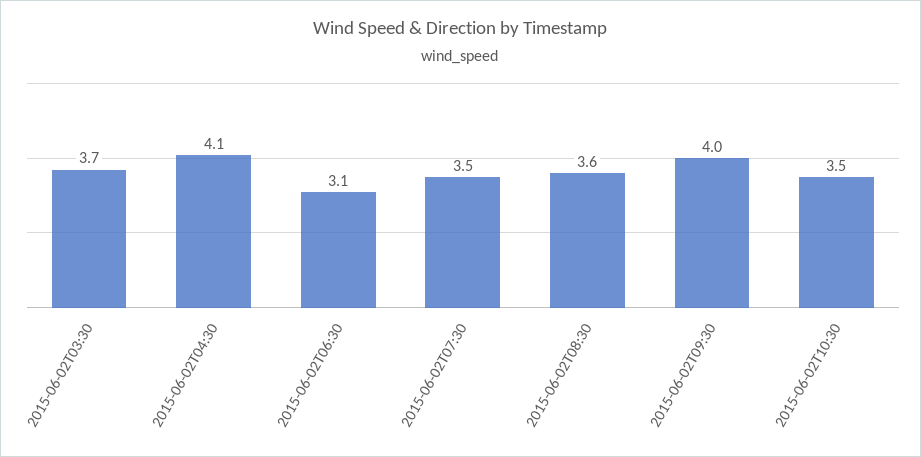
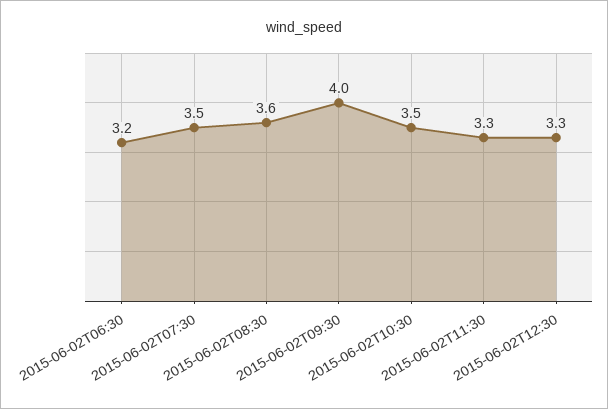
2015-06-02T03:30: 3.7 -> none
2015-06-02T04:30: 4.1 -> none
2015-06-02T06:30: 3.1 -> 3.2
2015-06-02T11:30: none -> 3.3
2015-06-02T12:30: none -> 3.3

